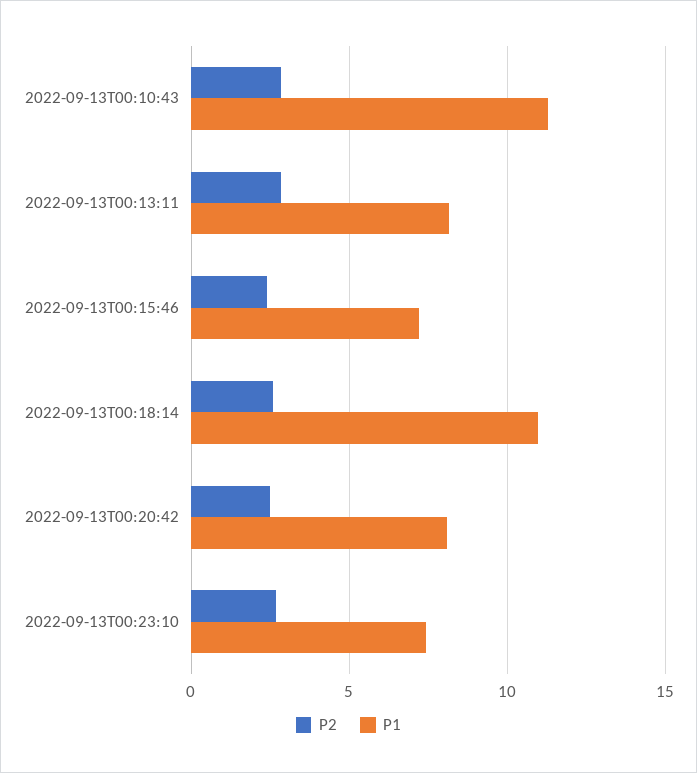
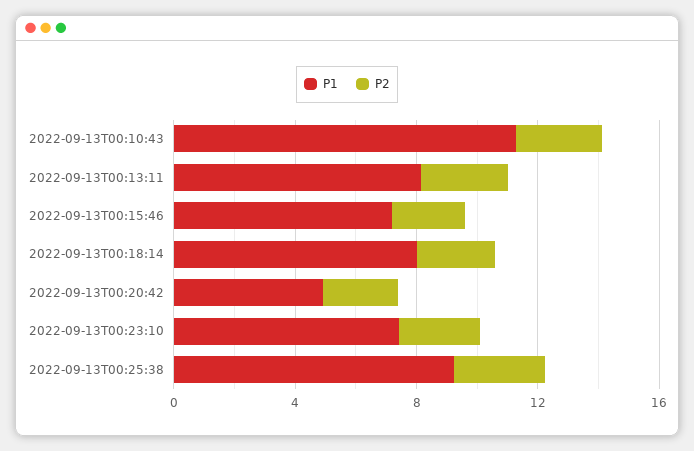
P1, 2022-09-13T00:18:14: 11 -> 8
P1, 2022-09-13T00:20:42: 8 -> 5
P1, 2022-09-13T00:25:38: none -> 9
P2, 2022-09-13T00:25:38: none -> 3

